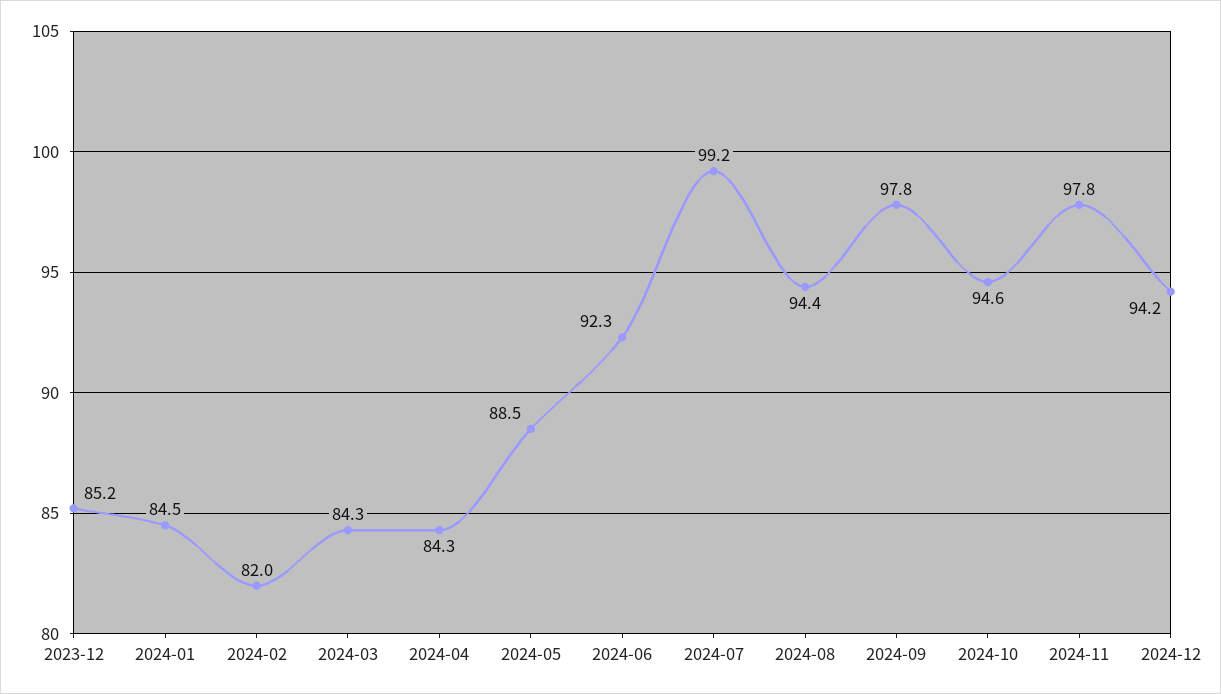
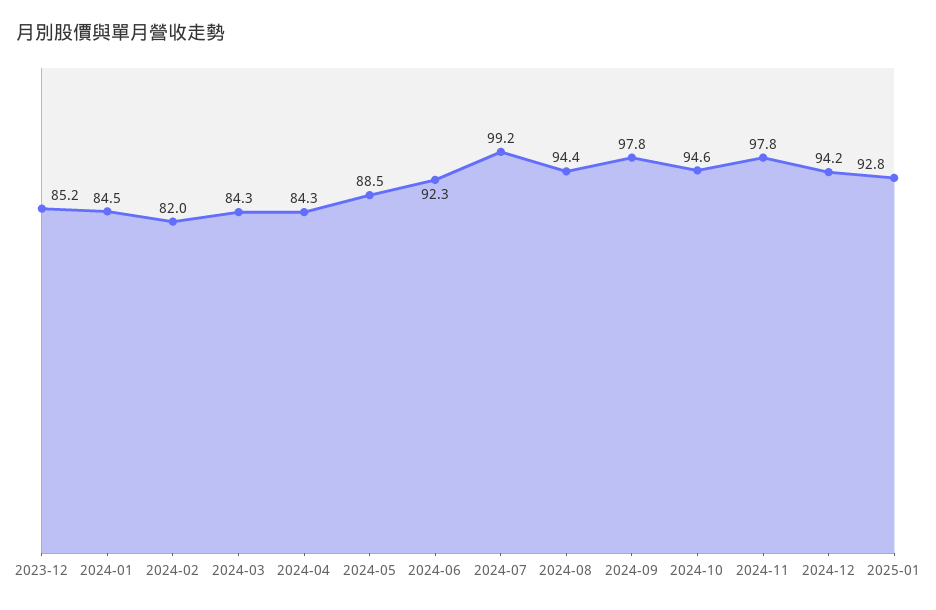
2025-01: none -> 92.8

